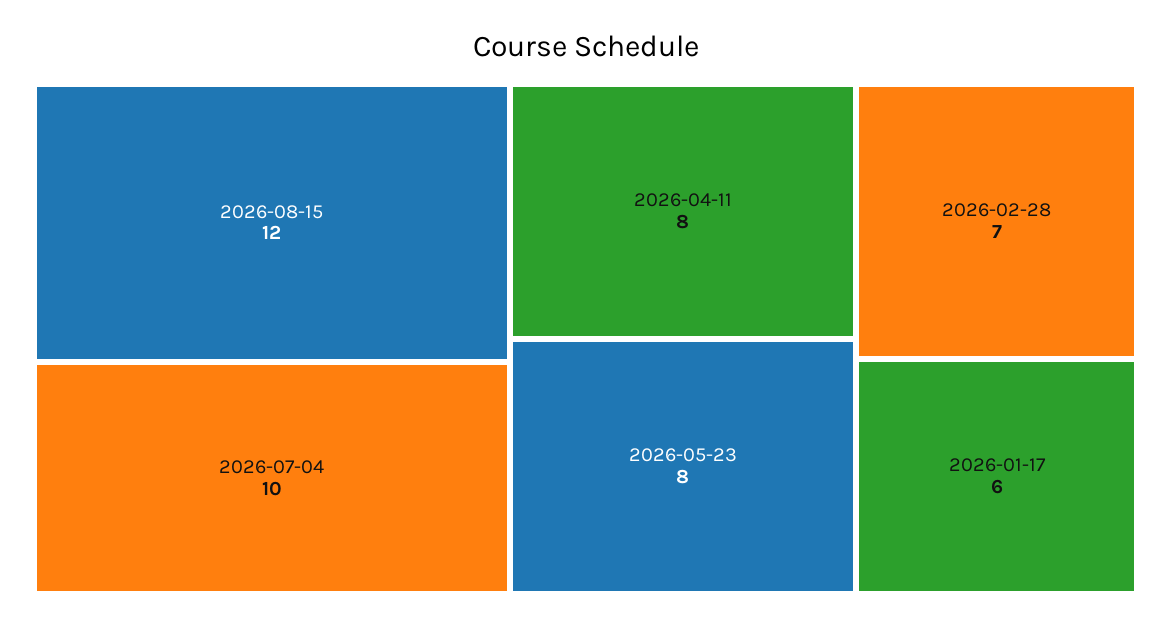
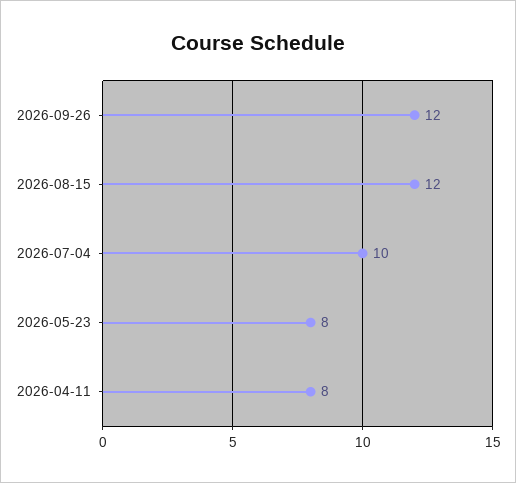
2026-02-28: 7 -> none
2026-01-17: 6 -> none
2026-09-26: none -> 12

